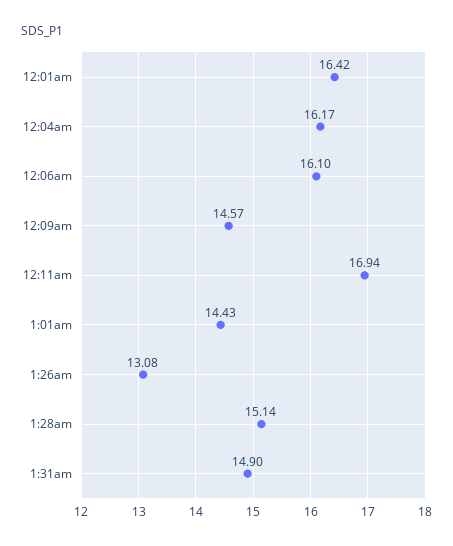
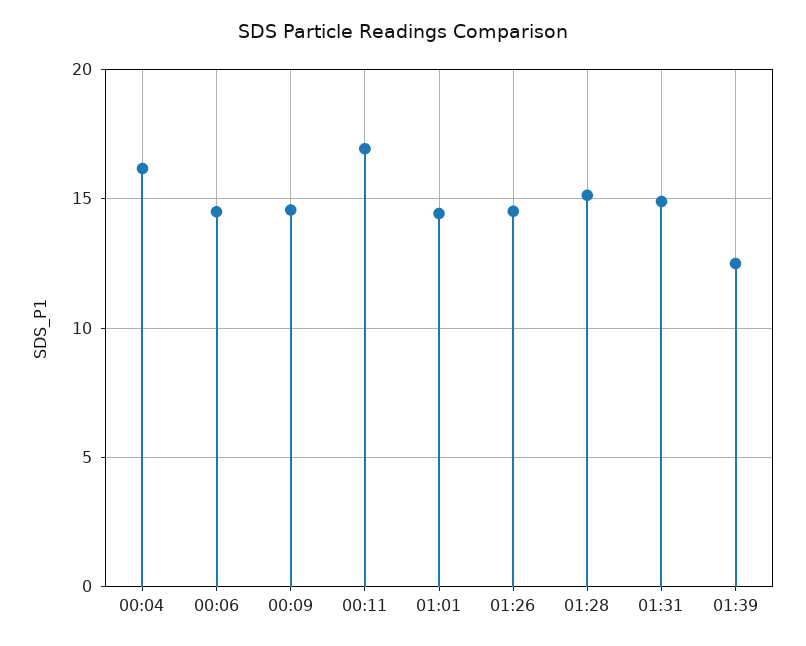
12:01am: 16.42 -> none
12:06am: 16.1 -> 14.5
1:26am: 13.08 -> 14.5
01:39: none -> 12.5

